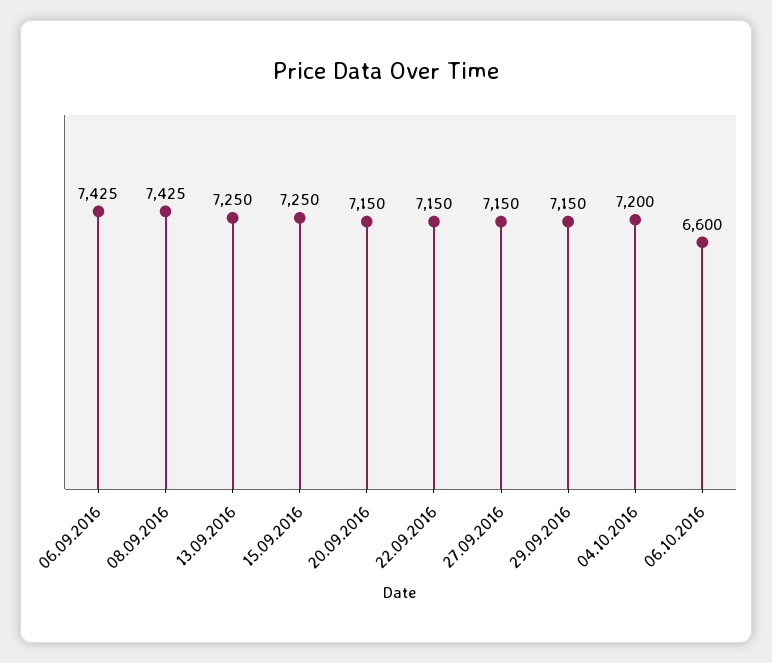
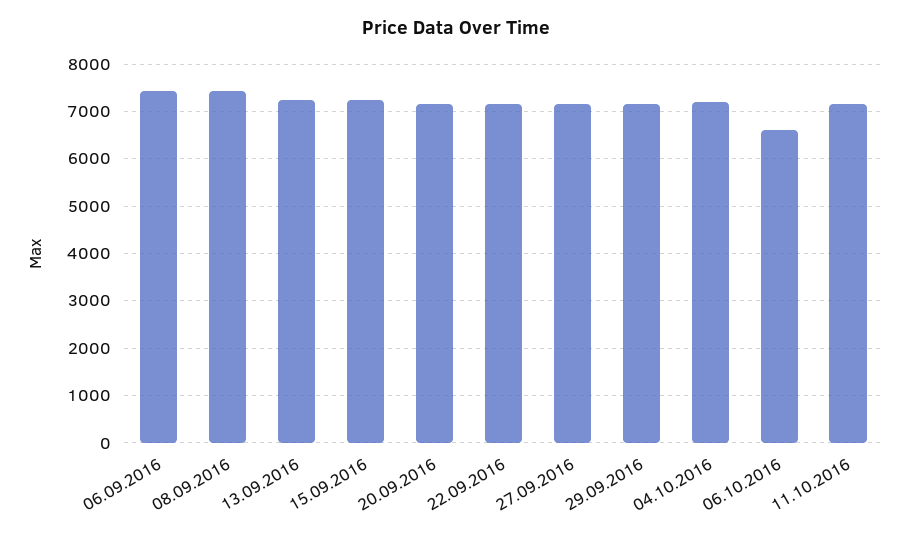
11.10.2016: none -> 7200

